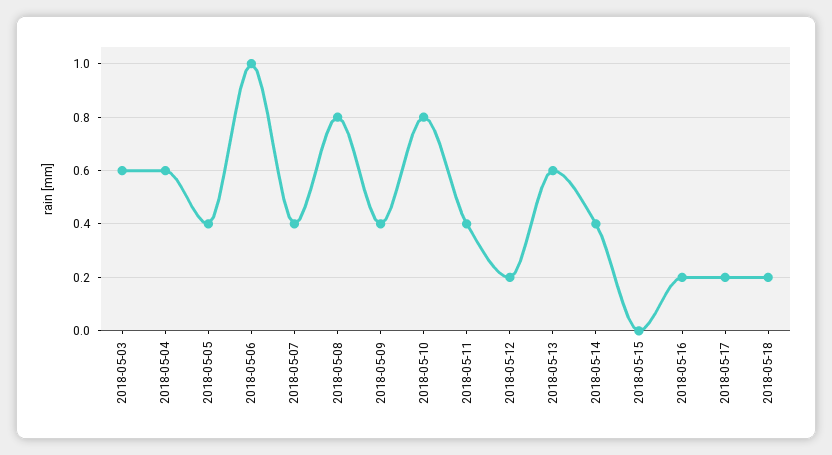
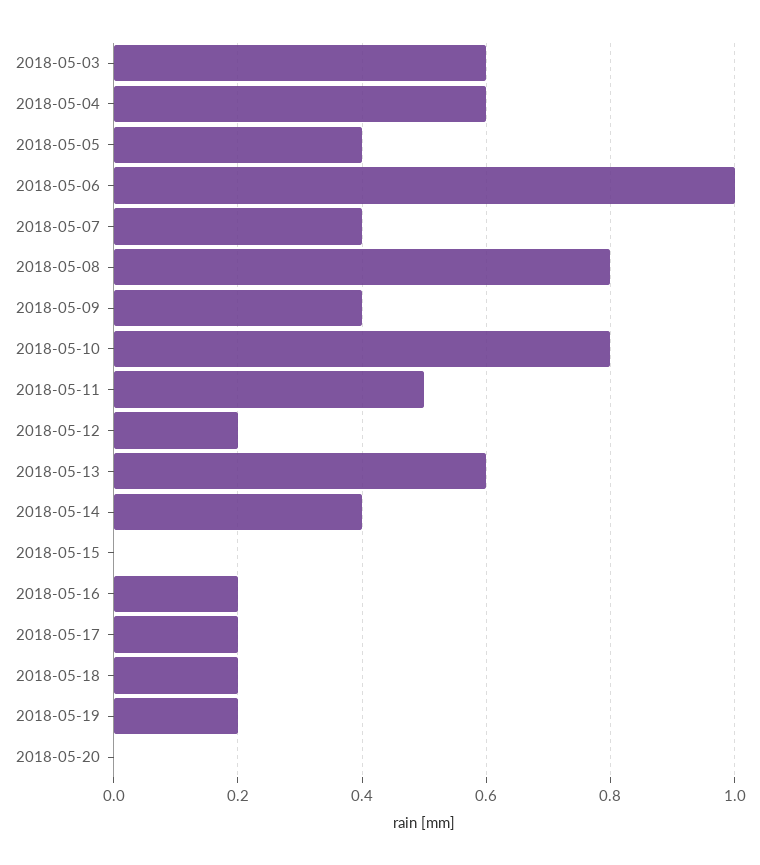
2018-05-11: 0.4 -> 0.5
2018-05-19: none -> 0.2
2018-05-20: none -> 0

